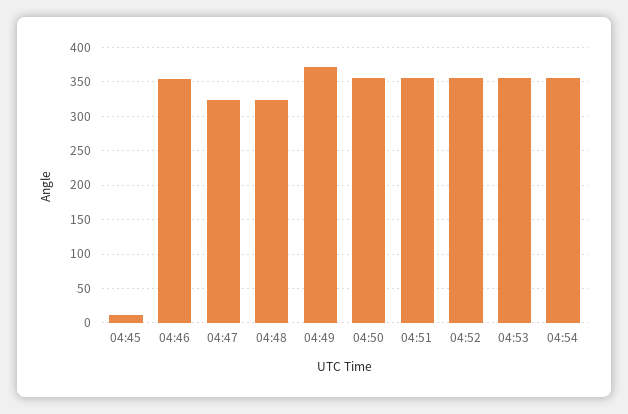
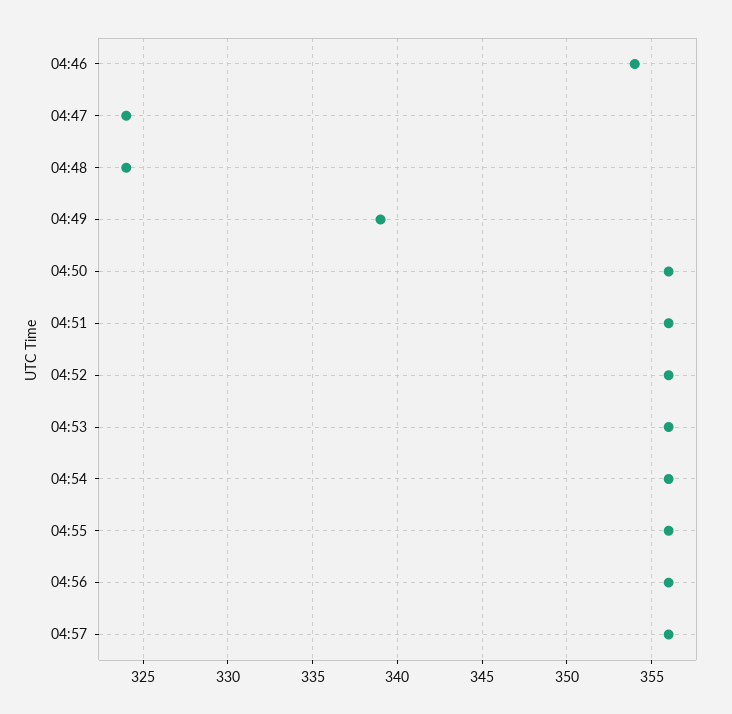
04:45: 10 -> none
04:49: 370 -> 339
04:55: none -> 356
04:56: none -> 356
04:57: none -> 356

